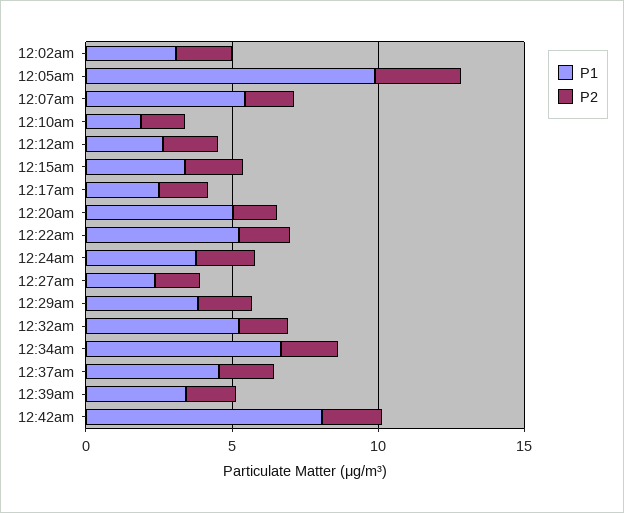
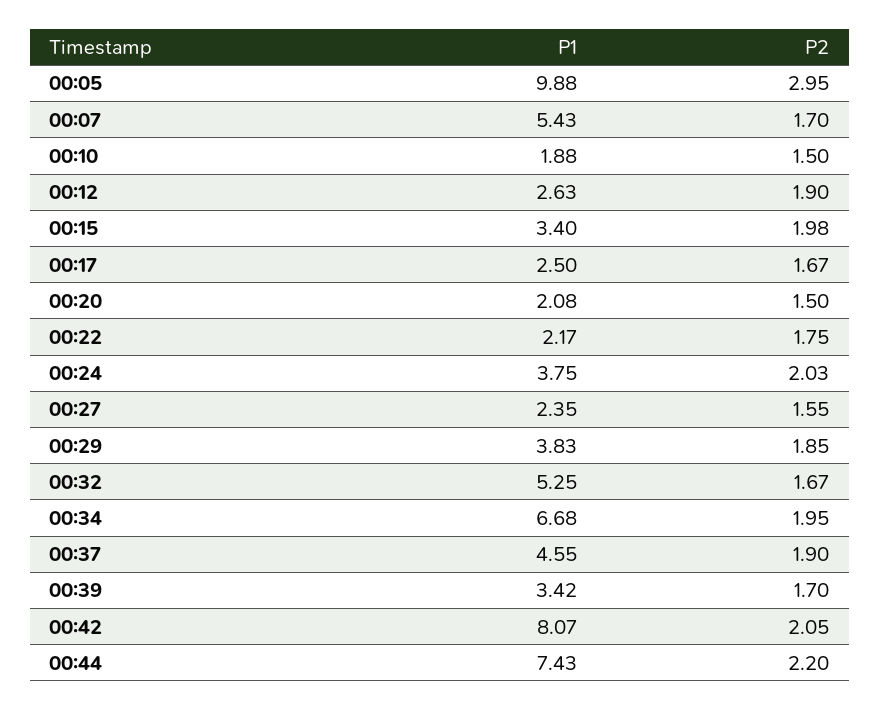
P1, 12:02am: 3 -> none
P2, 12:02am: 2 -> none
P1, 12:20am: 5 -> 2.08
P1, 12:22am: 5 -> 2.17
P1, 00:44: none -> 7.43
P2, 00:44: none -> 2.2

